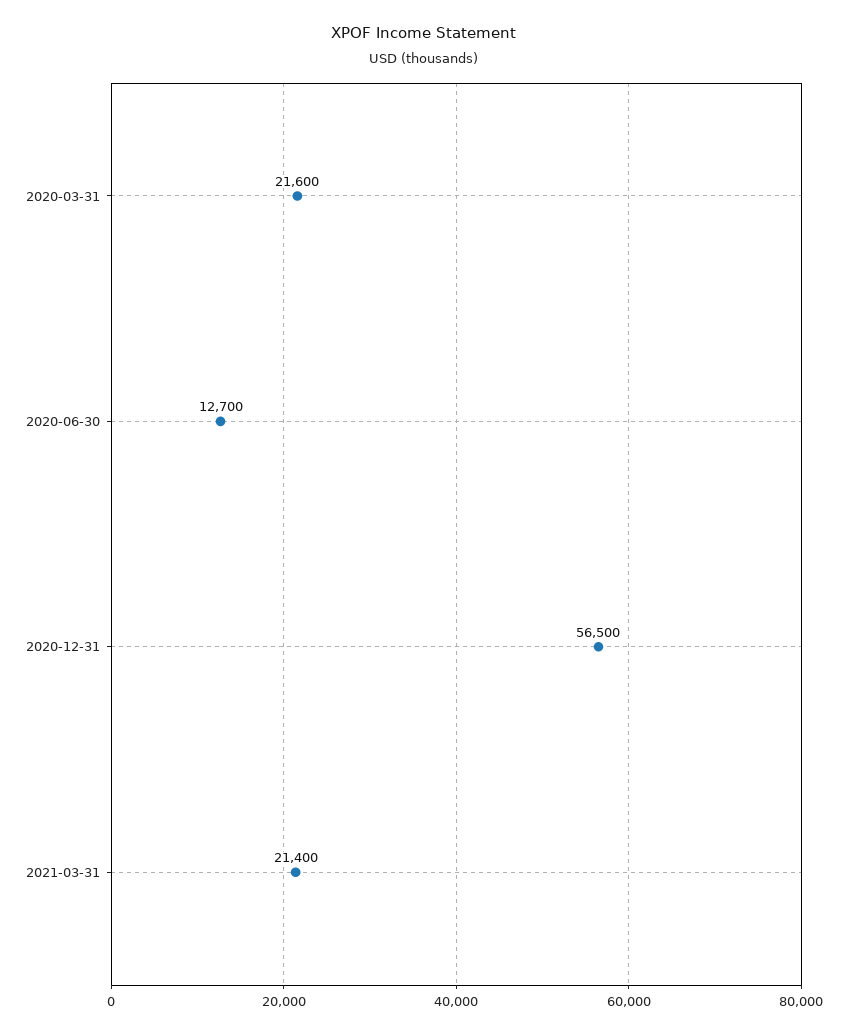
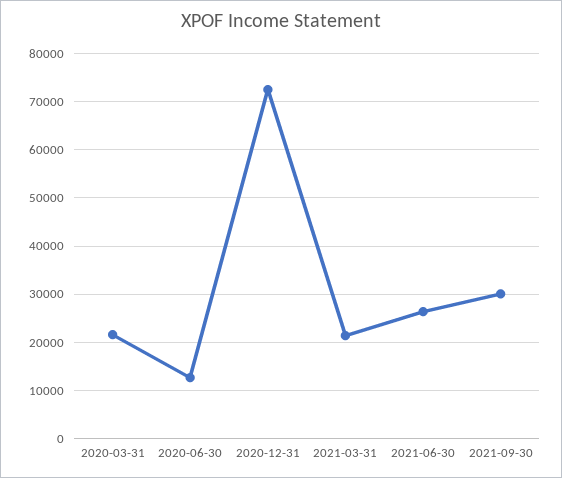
2020-12-31: 56500 -> 72000
2021-06-30: none -> 26000
2021-09-30: none -> 30000

